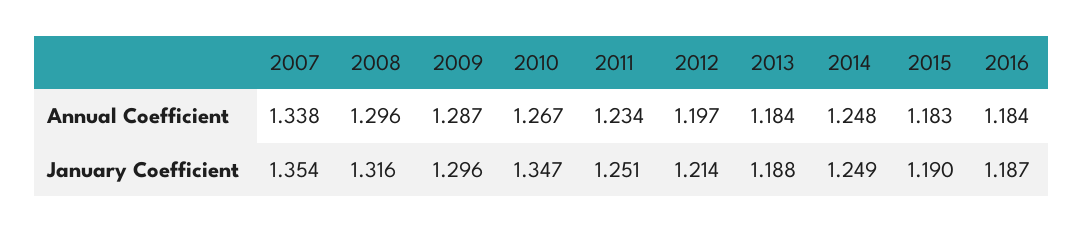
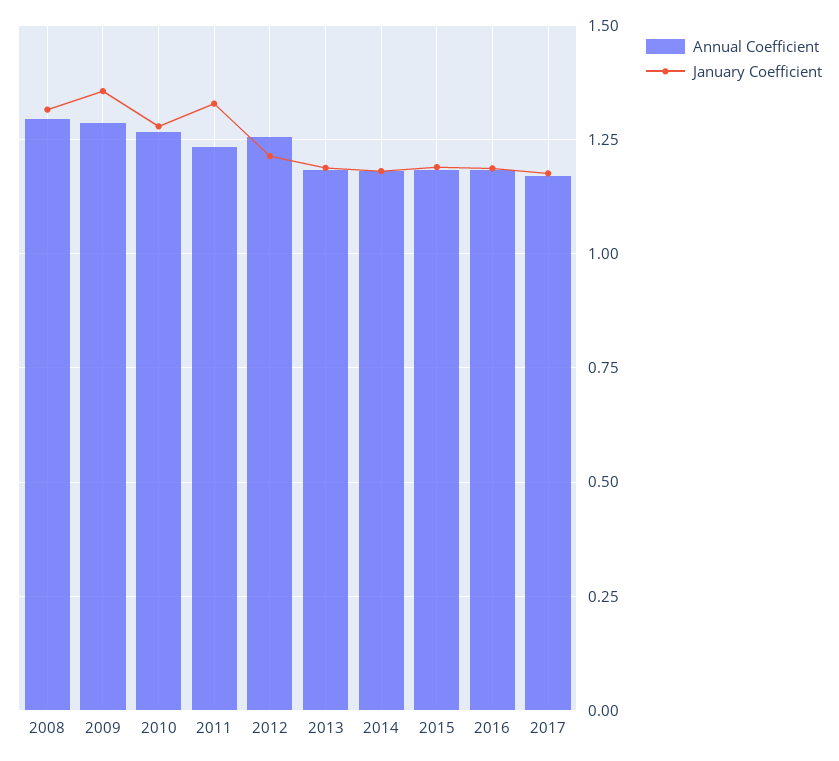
Annual Coefficient, 2007: 1.338 -> none
Annual Coefficient, 2012: 1.197 -> 1.25
Annual Coefficient, 2014: 1.248 -> 1.175
January Coefficient, 2007: 1.354 -> none
January Coefficient, 2009: 1.296 -> 1.35
January Coefficient, 2010: 1.347 -> 1.275
January Coefficient, 2011: 1.251 -> 1.325
January Coefficient, 2014: 1.249 -> 1.175
Annual Coefficient, 2017: none -> 1.175
January Coefficient, 2017: none -> 1.175

